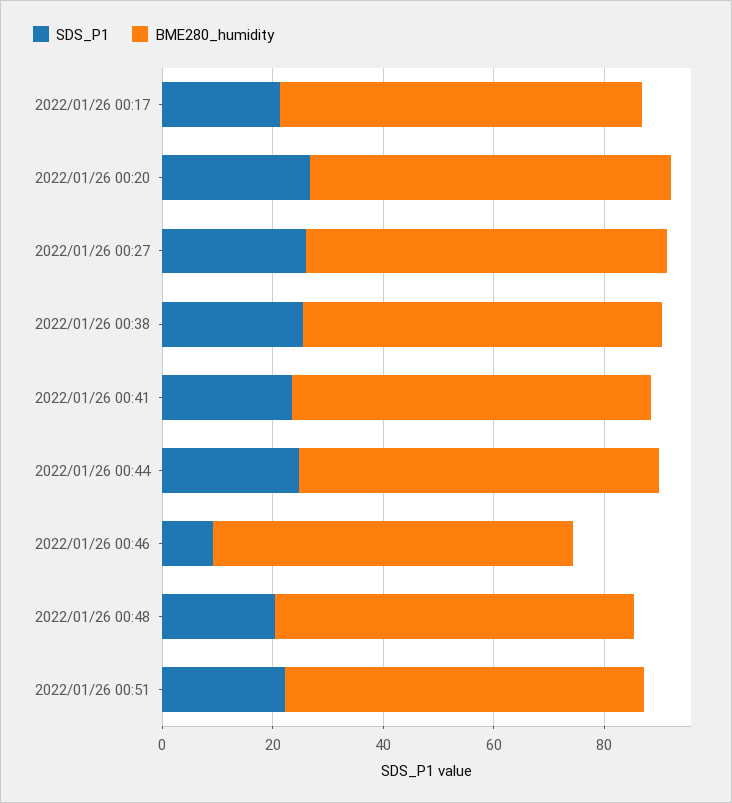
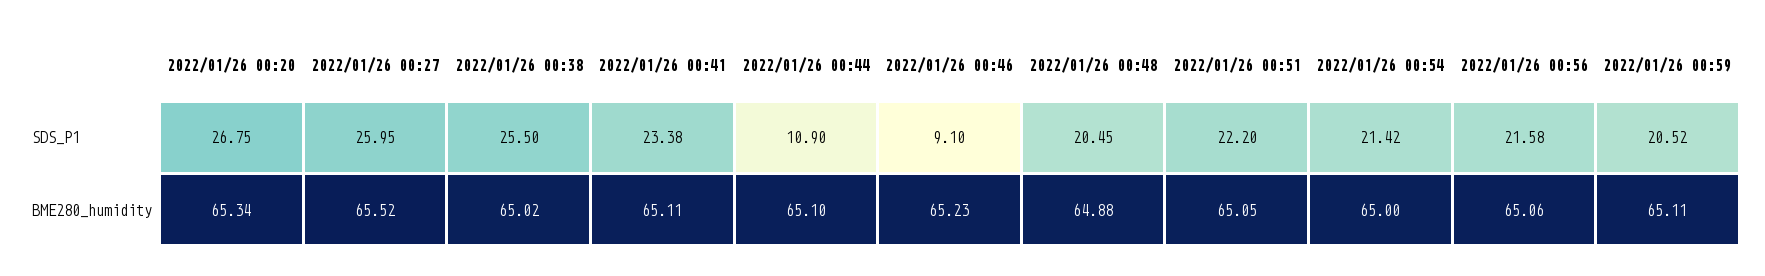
SDS_P1, 2022/01/26 00:17: 20 -> none
BME280_humidity, 2022/01/26 00:17: 65 -> none
SDS_P1, 2022/01/26 00:44: 25 -> 10.9
SDS_P1, 2022/01/26 00:54: none -> 21.42
SDS_P1, 2022/01/26 00:56: none -> 21.58
SDS_P1, 2022/01/26 00:59: none -> 20.52
BME280_humidity, 2022/01/26 00:54: none -> 65
BME280_humidity, 2022/01/26 00:56: none -> 65.06
BME280_humidity, 2022/01/26 00:59: none -> 65.11

